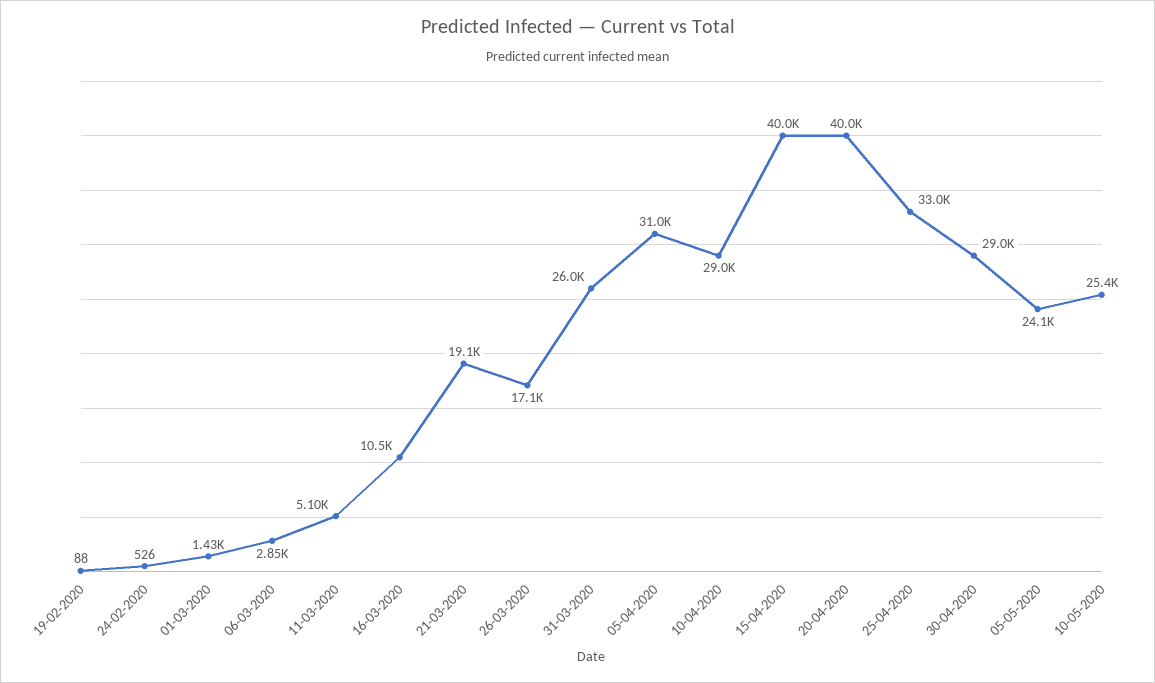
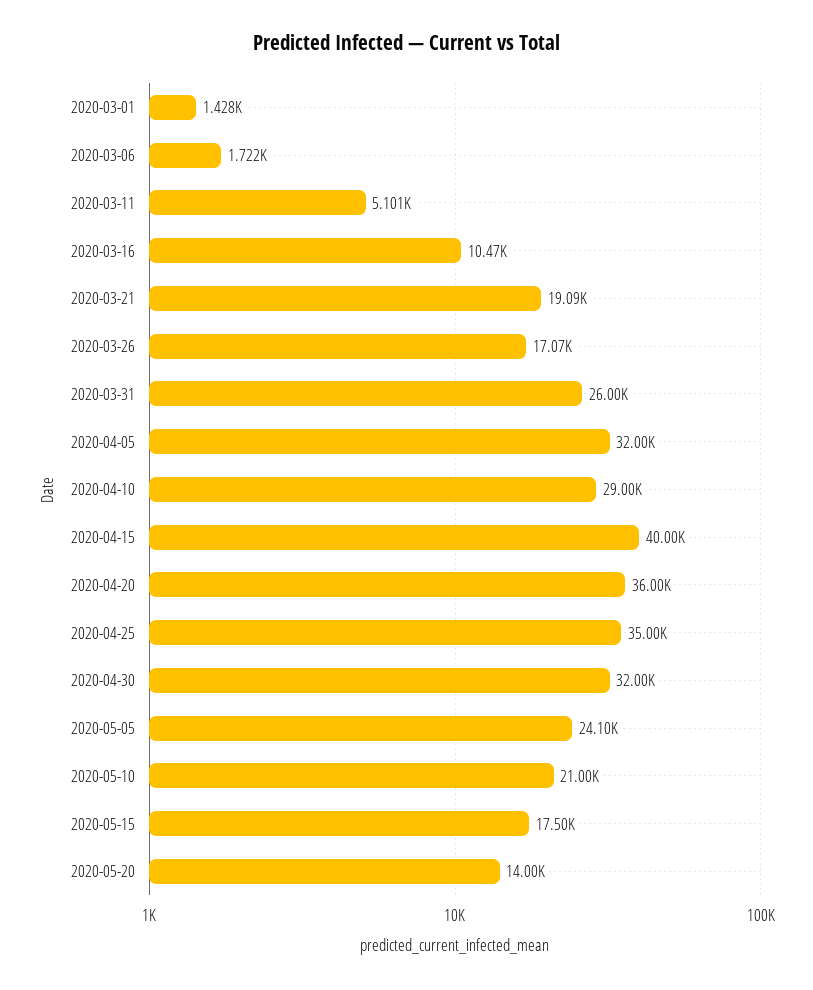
19-02-2020: 88 -> none
24-02-2020: 526 -> none
06-03-2020: 2850 -> 1722
05-04-2020: 31000 -> 32000
20-04-2020: 40000 -> 36000
25-04-2020: 33000 -> 35000
30-04-2020: 29000 -> 32000
10-05-2020: 25400 -> 21000
2020-05-15: none -> 17500
2020-05-20: none -> 14000

